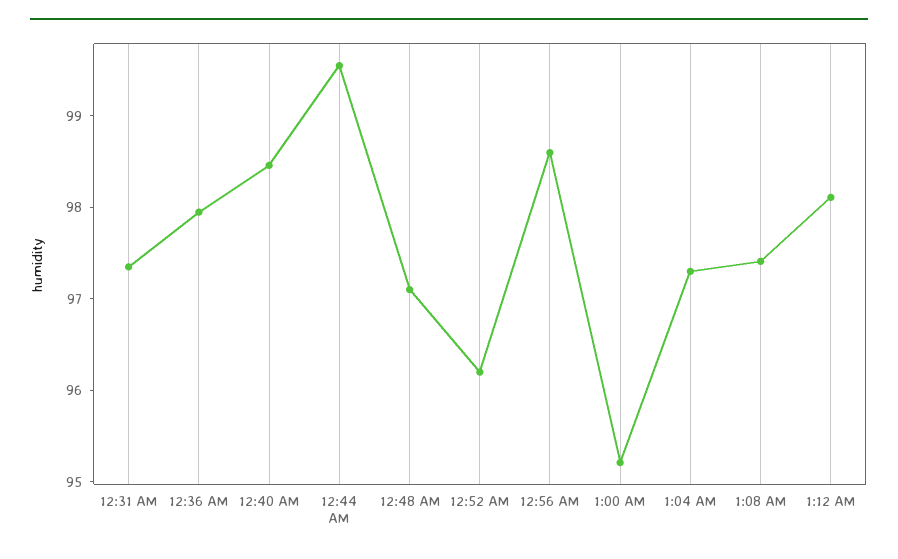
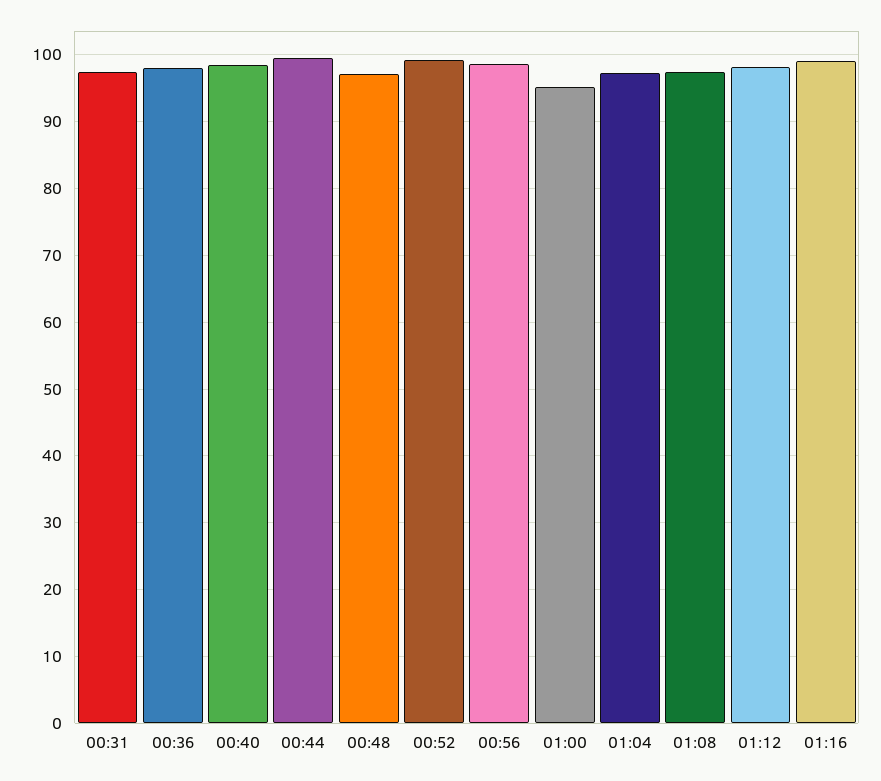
12:52 AM: 96.2 -> 99
01:16: none -> 99

